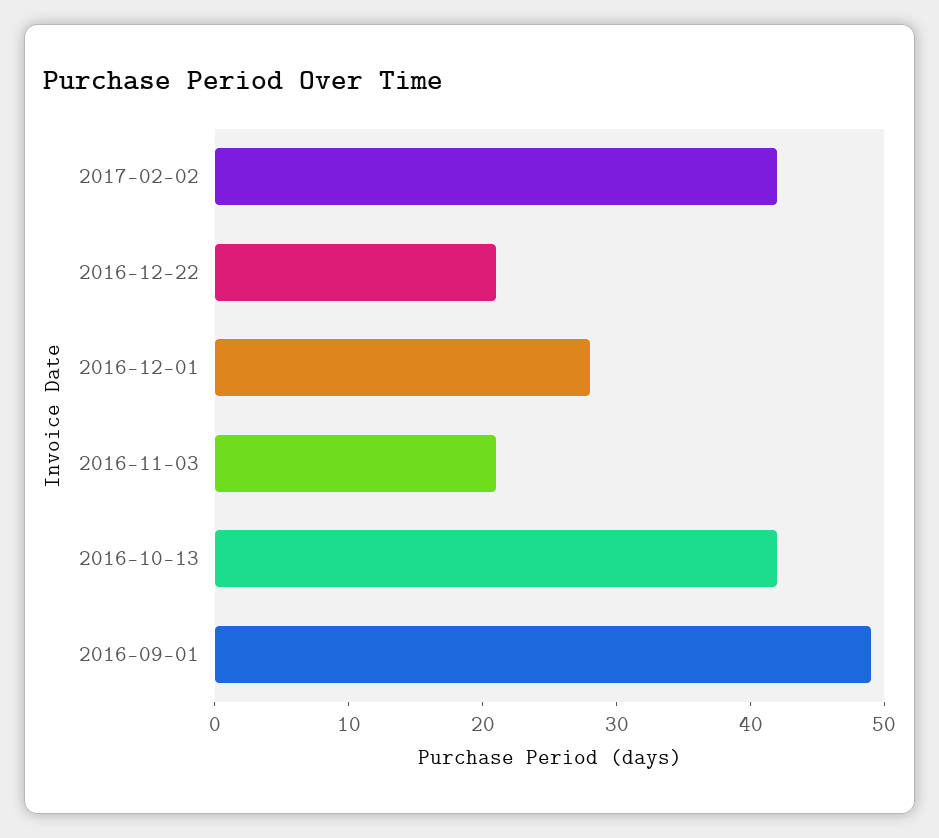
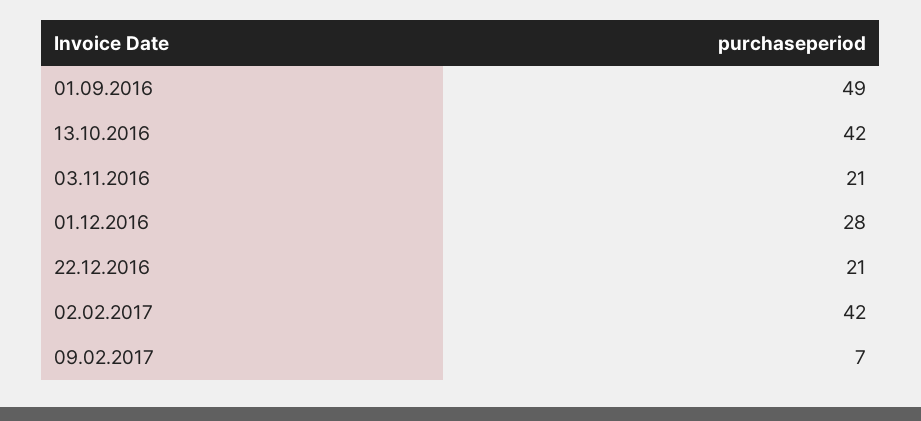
09.02.2017: none -> 7

